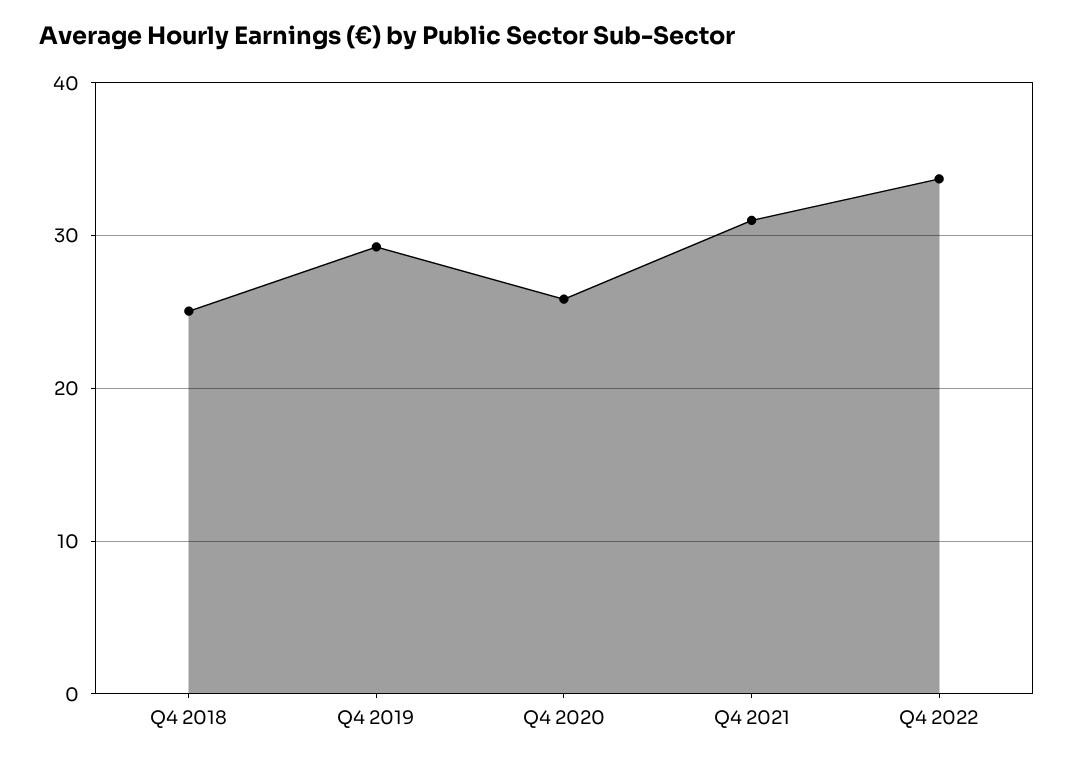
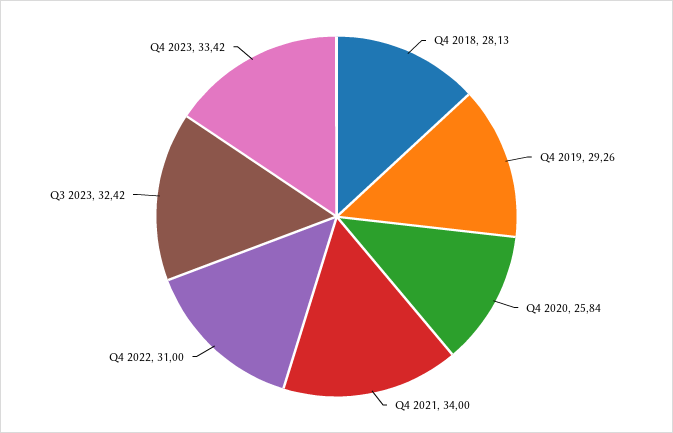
Q4 2018: 25 -> 28.13
Q4 2021: 31 -> 34
Q4 2022: 34 -> 31
Q3 2023: none -> 32.42
Q4 2023: none -> 33.42

